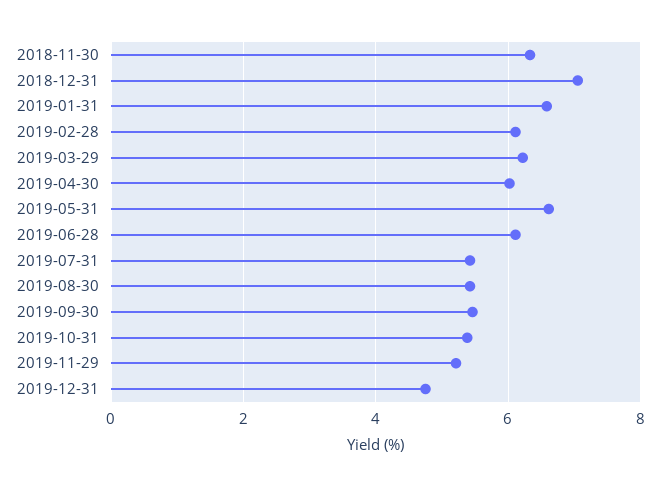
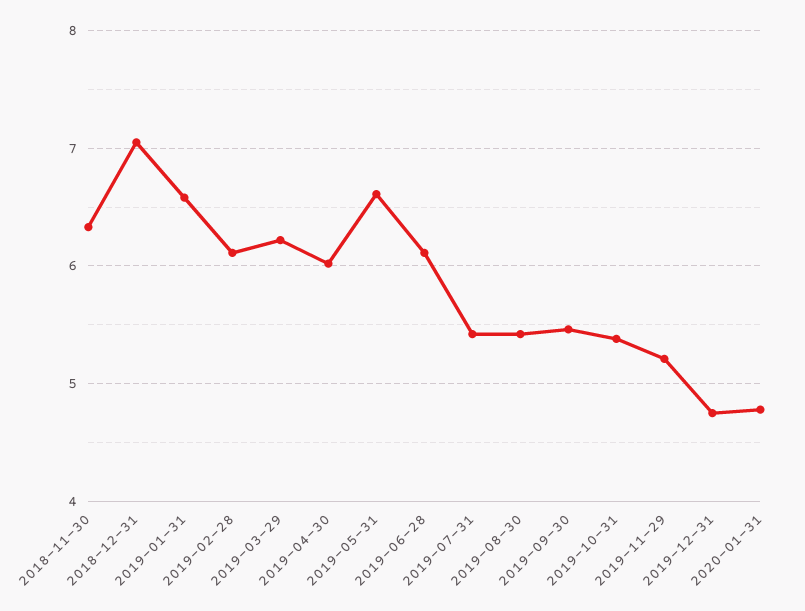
2020-01-31: none -> 4.8

